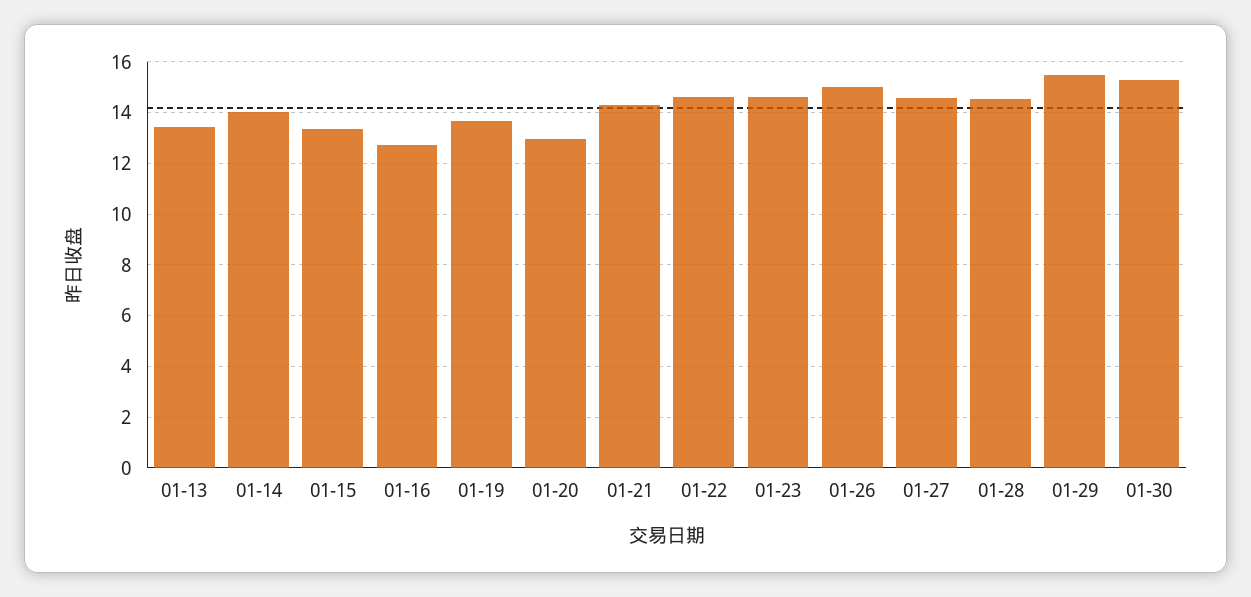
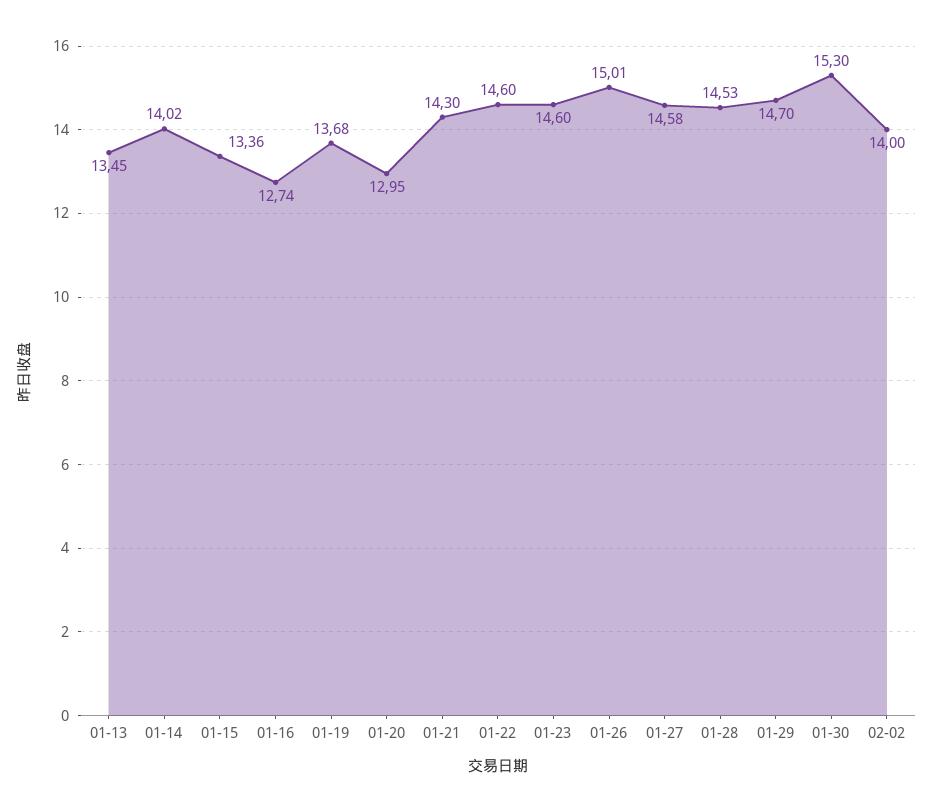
01-29: 15.5 -> 14.7
02-02: none -> 14

